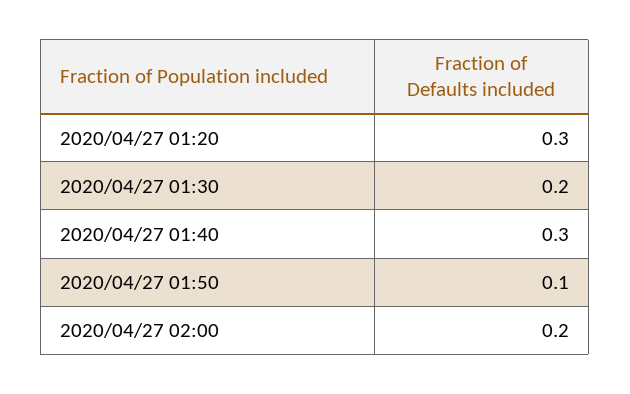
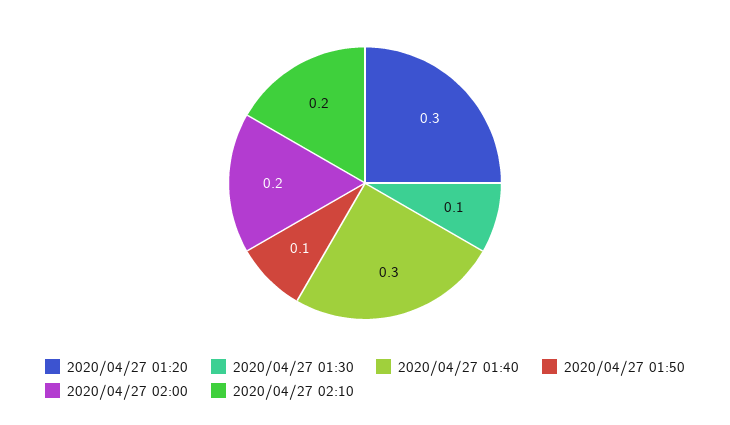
2020/04/27 01:30: 0.2 -> 0.1
2020/04/27 02:10: none -> 0.2

